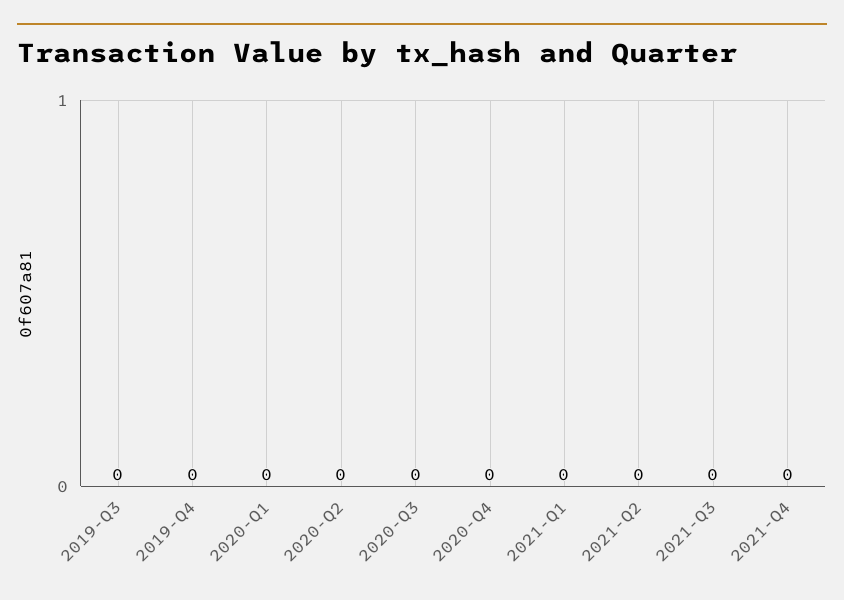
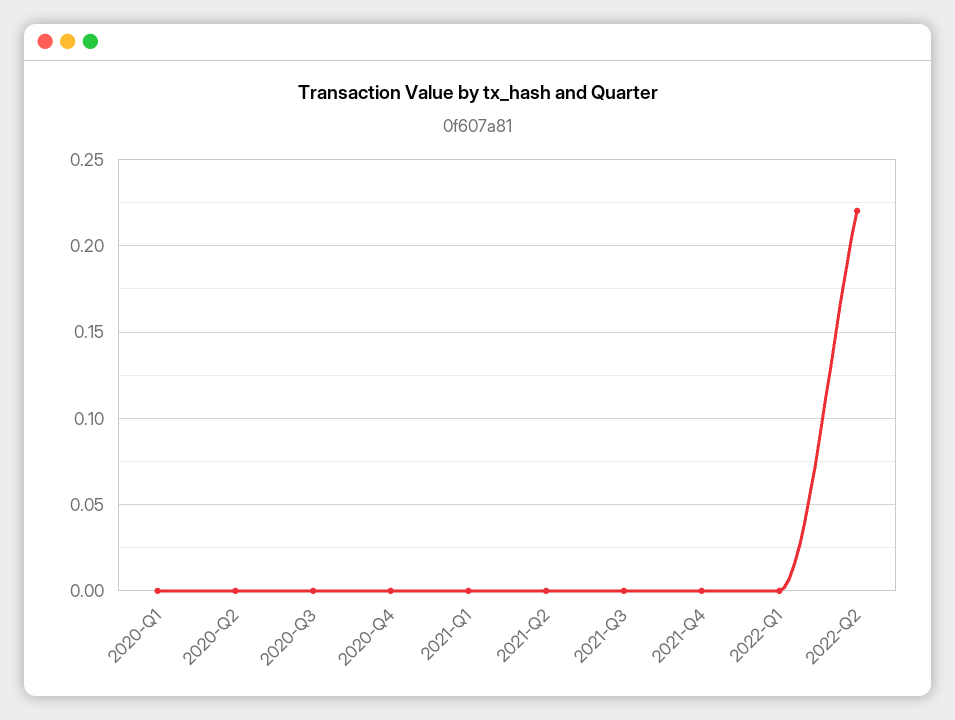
2019-Q3: 0 -> none
2019-Q4: 0 -> none
2022-Q1: none -> 0
2022-Q2: none -> 0.22

